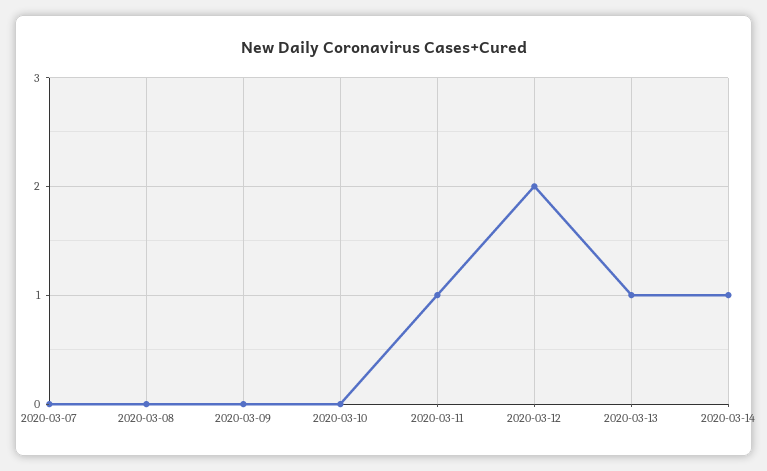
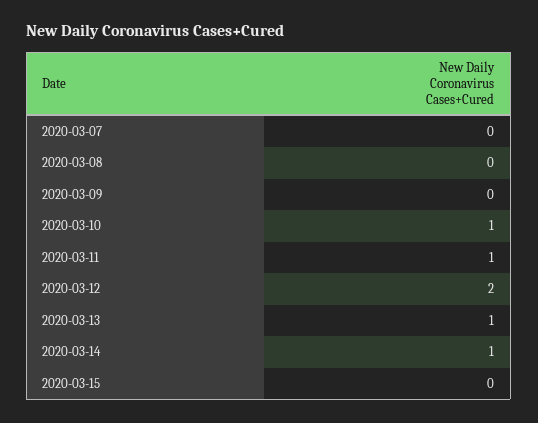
2020-03-10: 0 -> 1
2020-03-15: none -> 0

